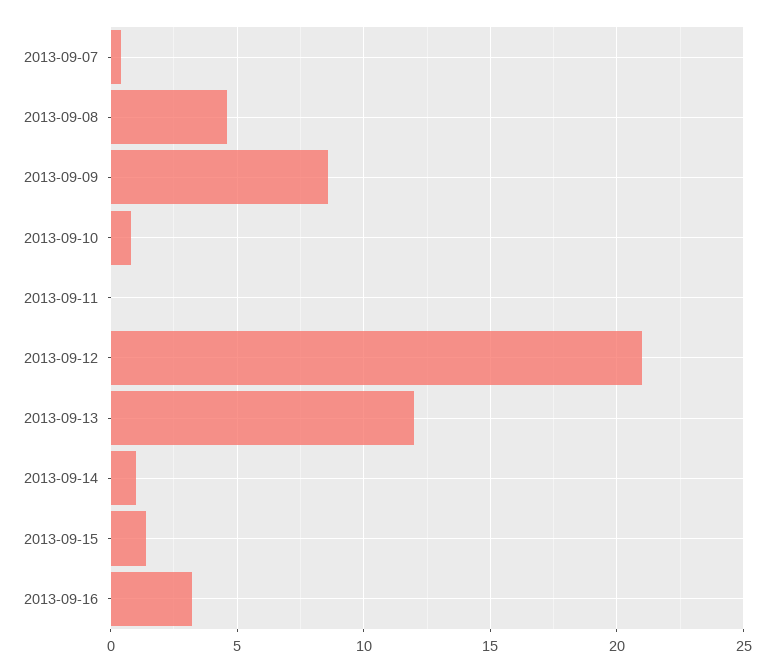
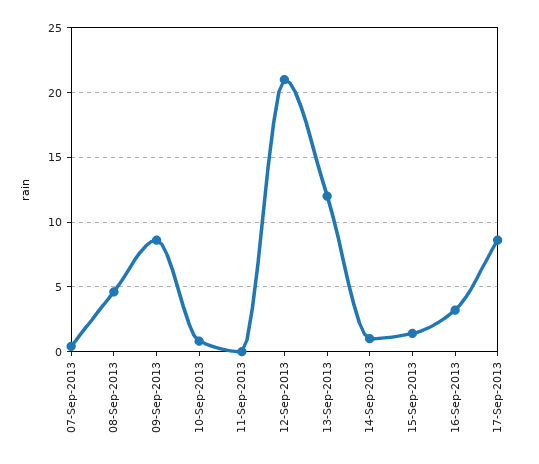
17-Sep-2013: none -> 8.5

